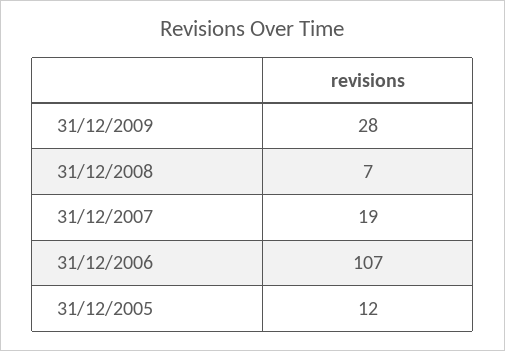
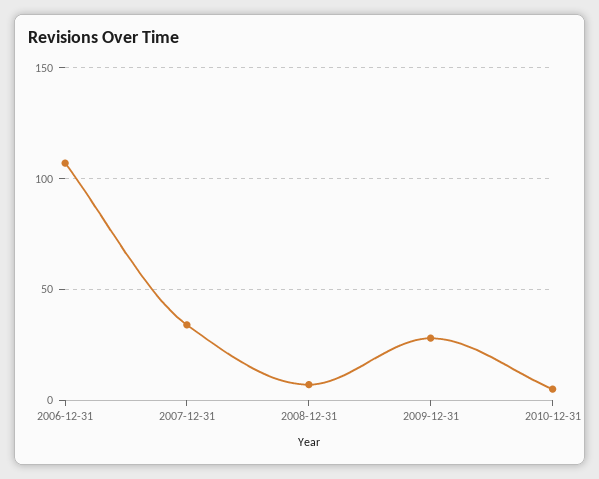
31/12/2007: 19 -> 35
31/12/2005: 12 -> none
2010-12-31: none -> 5

